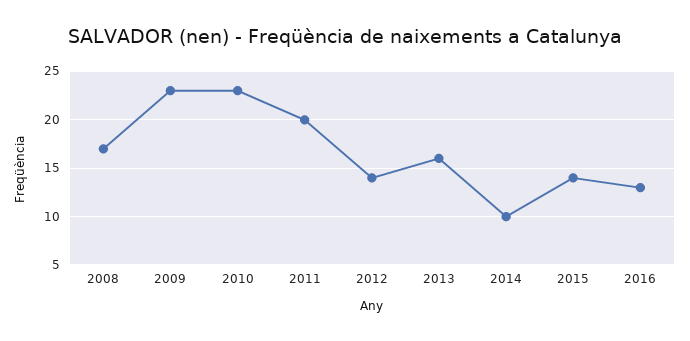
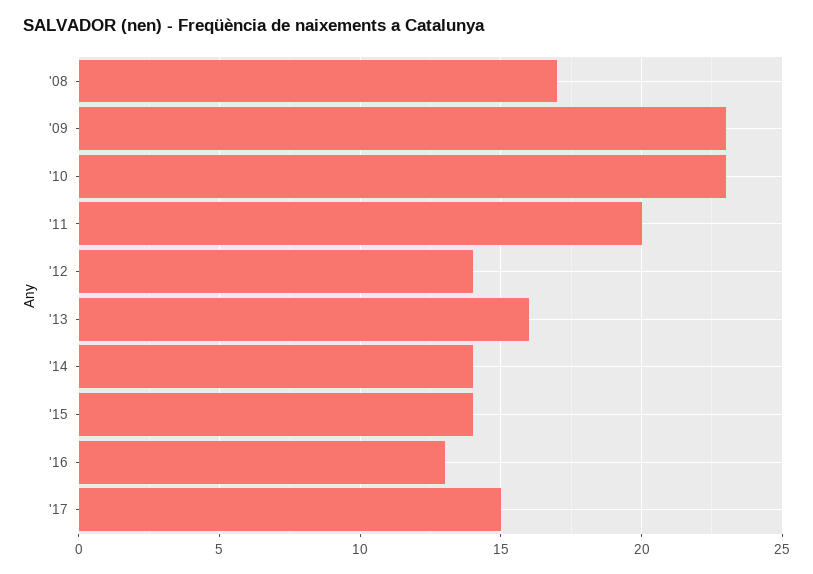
2014: 10 -> 14
'17: none -> 15

